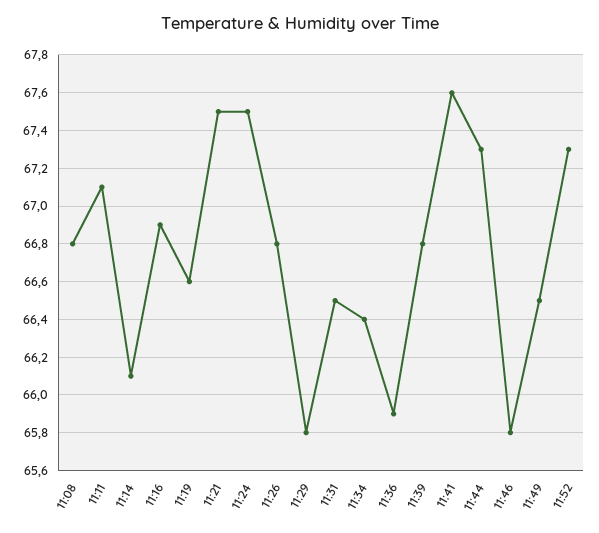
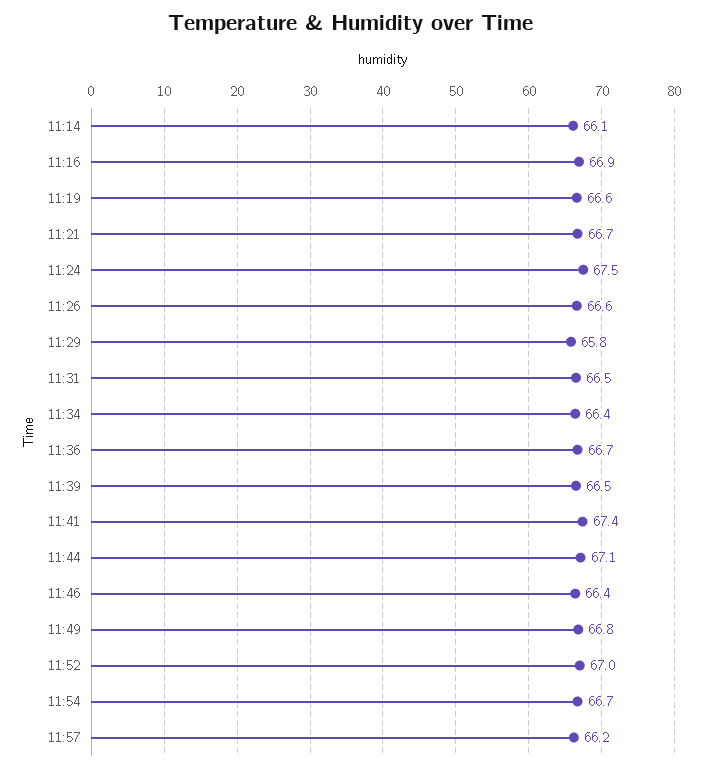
11:08: 66.8 -> none
11:11: 67.1 -> none
11:21: 67.5 -> 66.7
11:26: 66.8 -> 66.6
11:36: 65.9 -> 66.7
11:39: 66.8 -> 66.5
11:41: 67.6 -> 67.4
11:44: 67.3 -> 67.1
11:46: 65.8 -> 66.4
11:49: 66.5 -> 66.8
11:52: 67.3 -> 67
11:54: none -> 66.7
11:57: none -> 66.2

